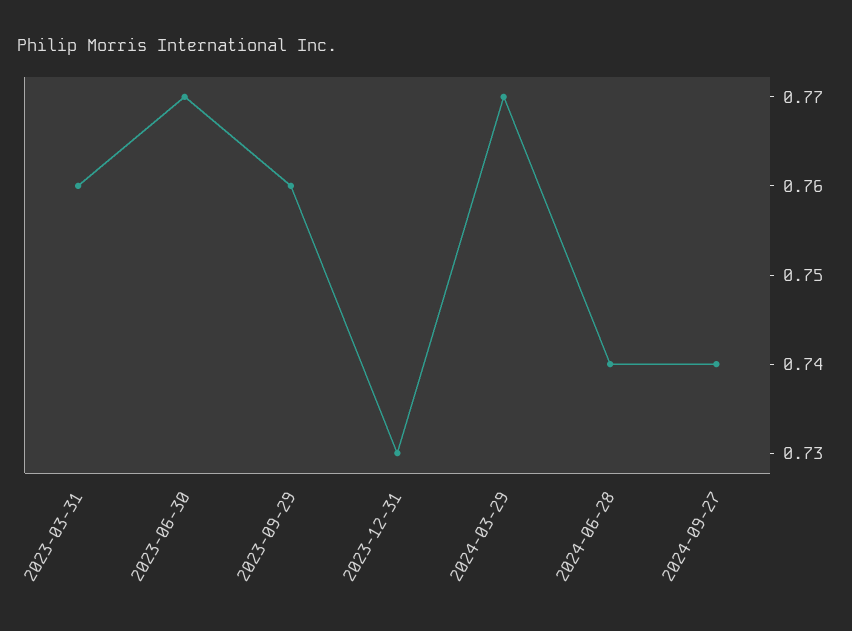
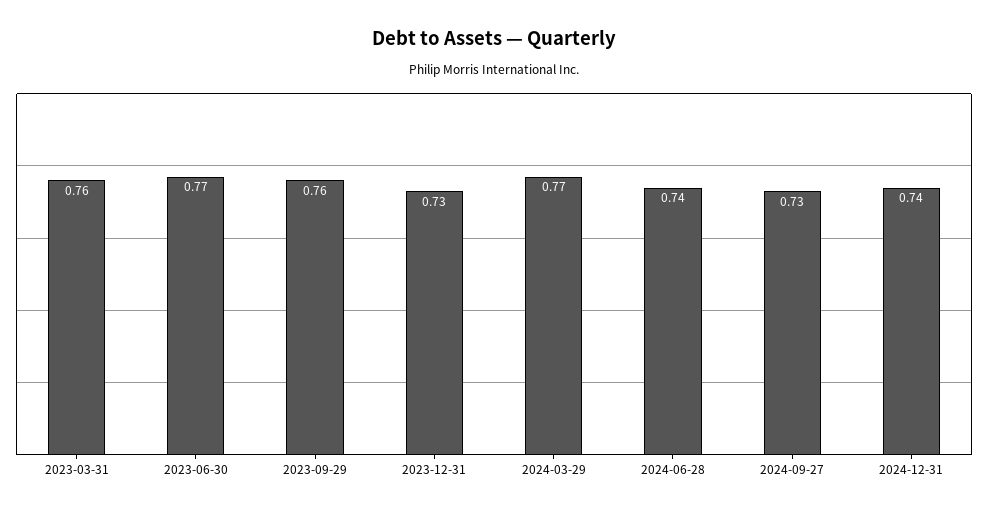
2024-09-27: 0.74 -> 0.73
2024-12-31: none -> 0.74

